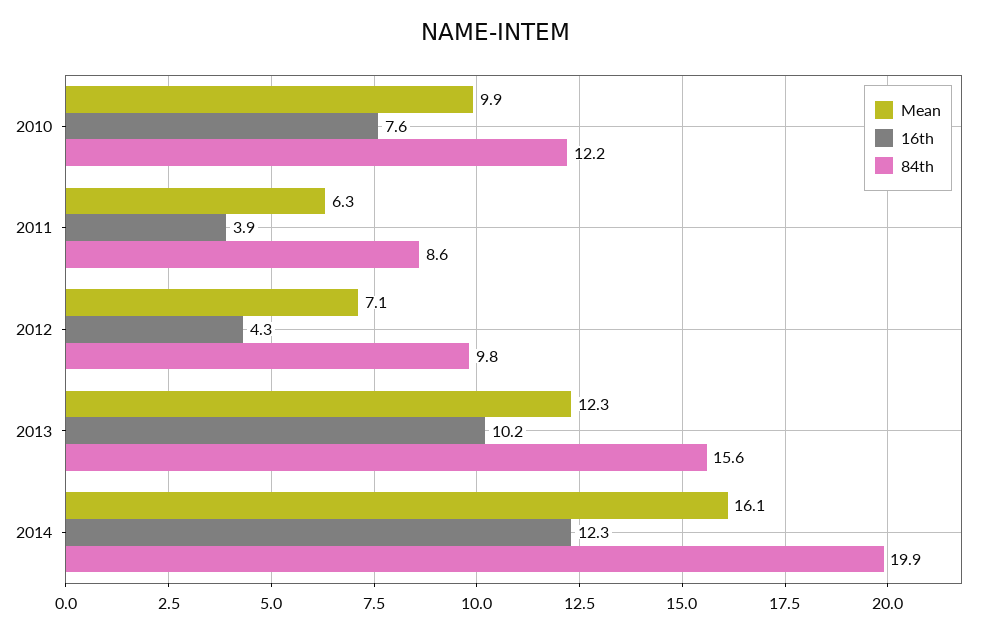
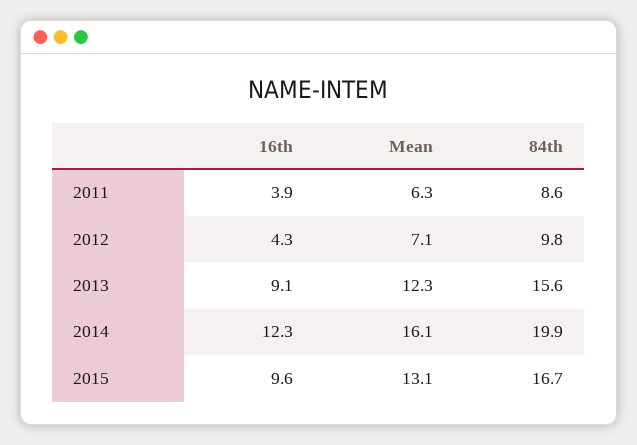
Mean, 2010: 9.9 -> none
16th, 2010: 7.6 -> none
84th, 2010: 12.2 -> none
16th, 2013: 10.2 -> 9.1
16th, 2015: none -> 9.6
Mean, 2015: none -> 13.1
84th, 2015: none -> 16.7

